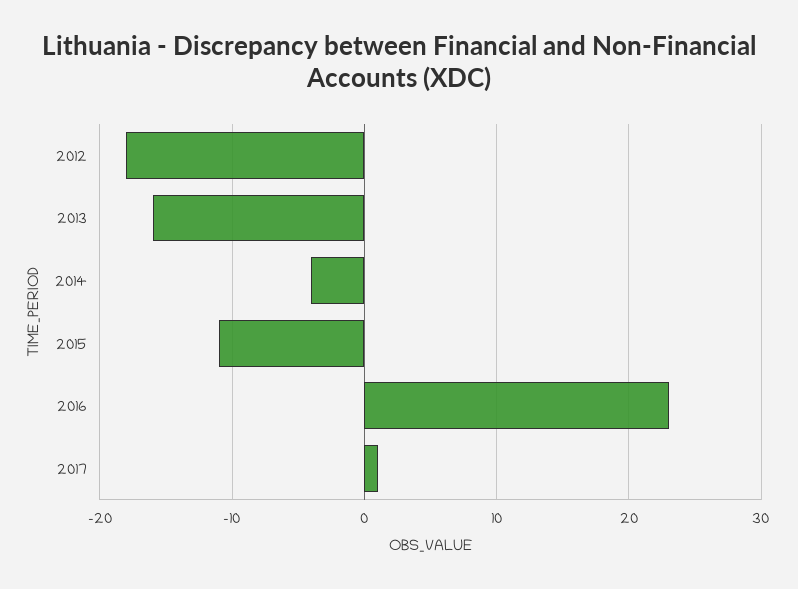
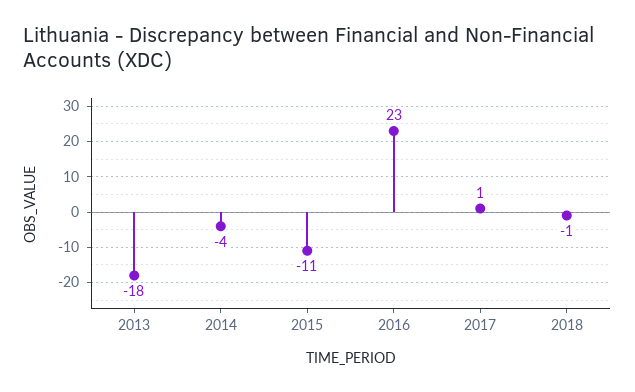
2012: -18 -> none
2013: -16 -> -18
2018: none -> -1

